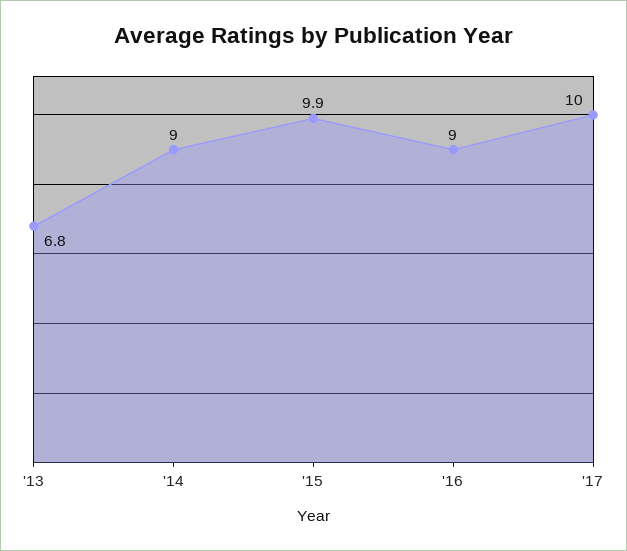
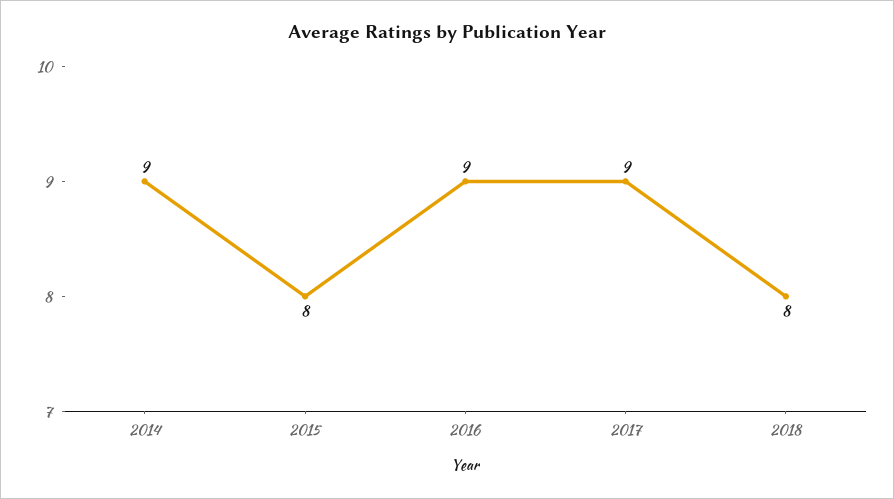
'13: 6.8 -> none
'15: 9.9 -> 8
'17: 10 -> 9
2018: none -> 8

